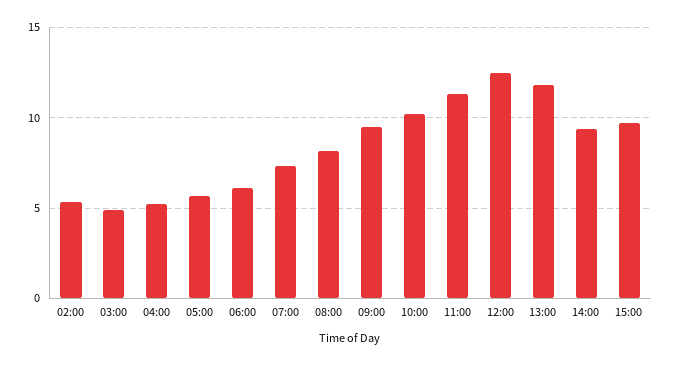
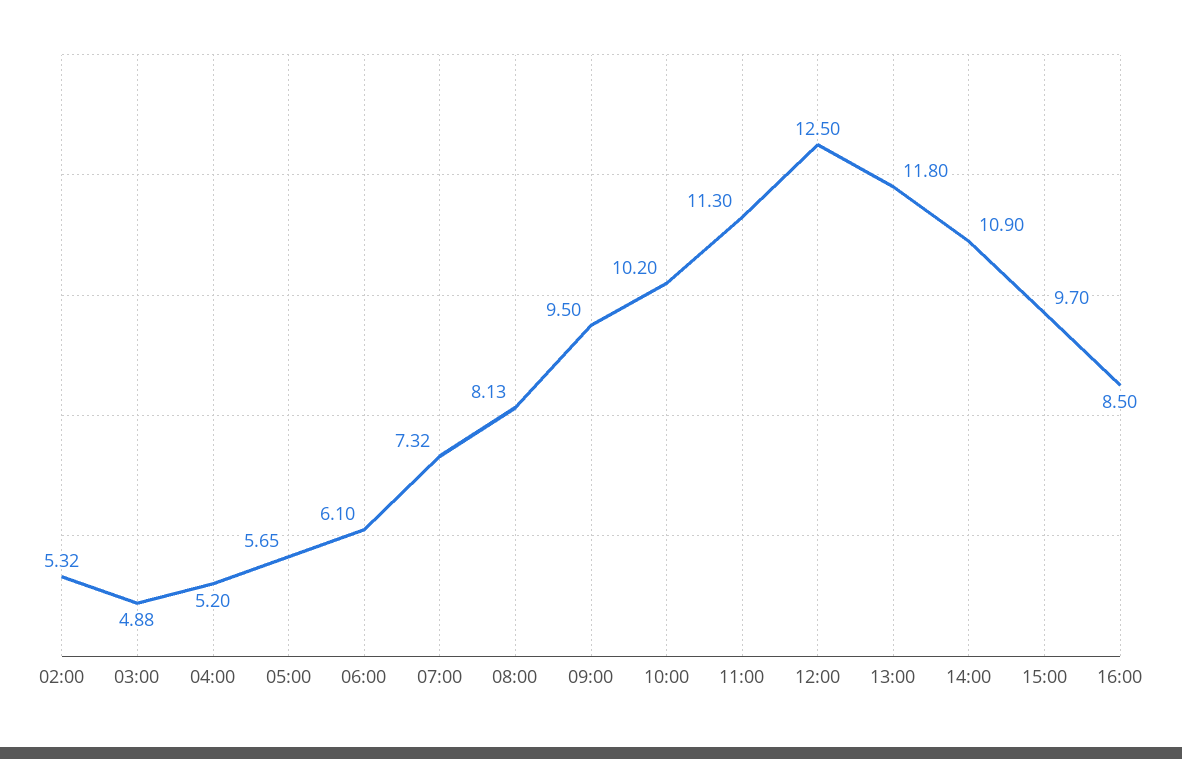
14:00: 9.5 -> 10.9
16:00: none -> 8.5

